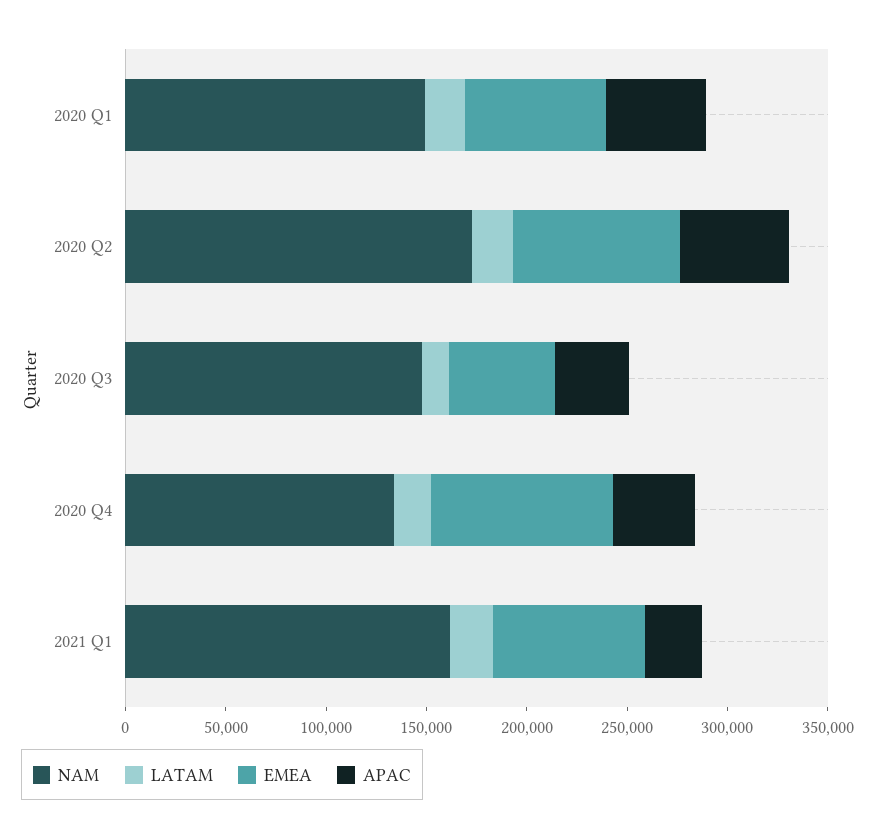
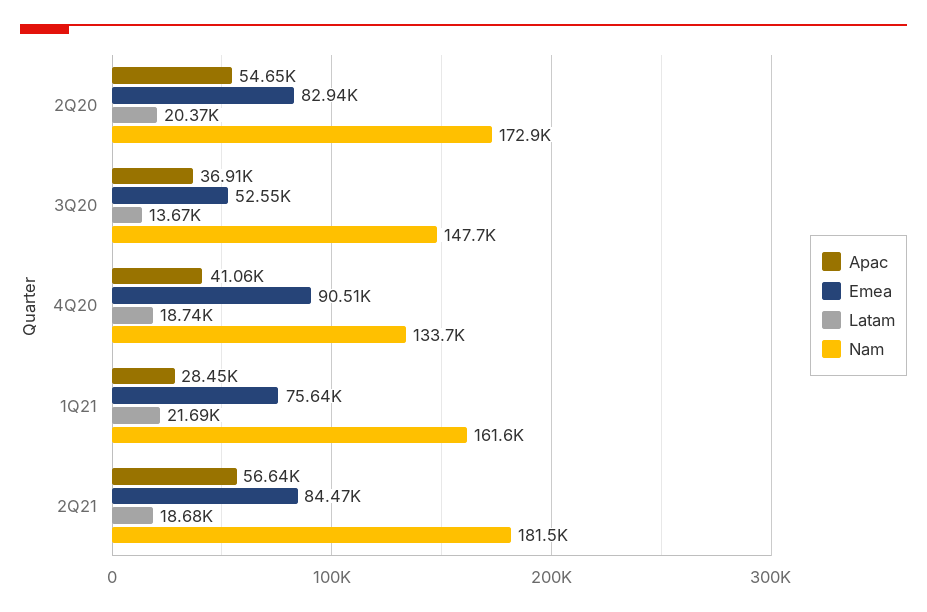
NAM, 2020 Q1: 150000 -> none
LATAM, 2020 Q1: 20000 -> none
EMEA, 2020 Q1: 70000 -> none
APAC, 2020 Q1: 50000 -> none
APAC, 2Q21: none -> 56640
EMEA, 2Q21: none -> 84470
LATAM, 2Q21: none -> 18680
NAM, 2Q21: none -> 181500

